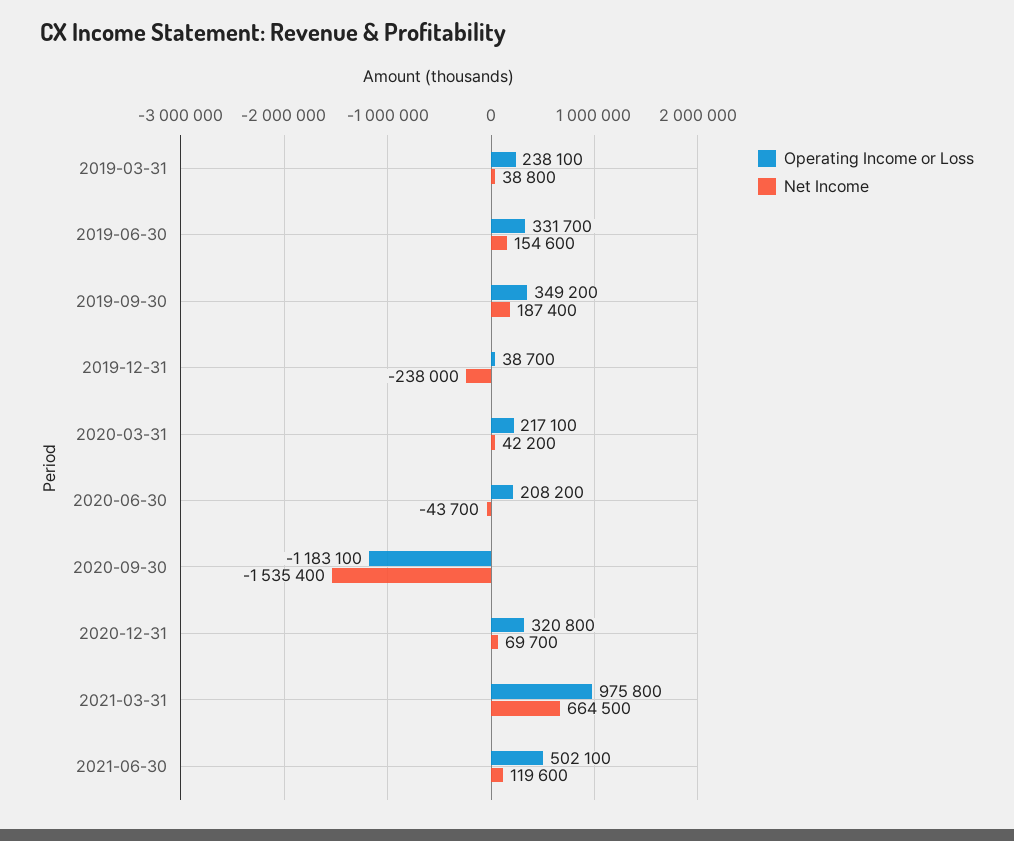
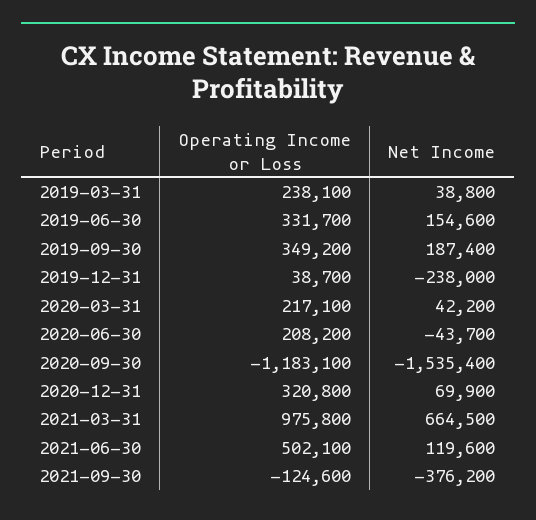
Net Income, 2020-12-31: 69700 -> 69900
Operating Income or Loss, 2021-09-30: none -> -124600
Net Income, 2021-09-30: none -> -376200

